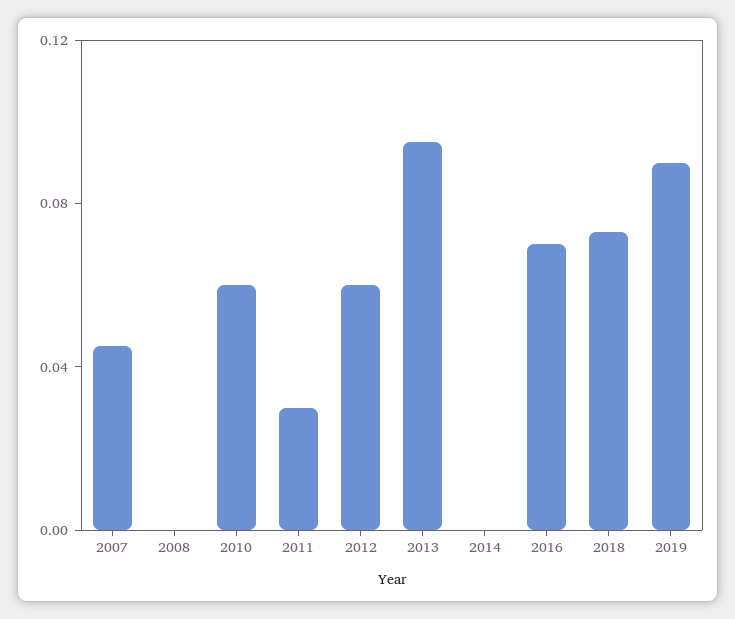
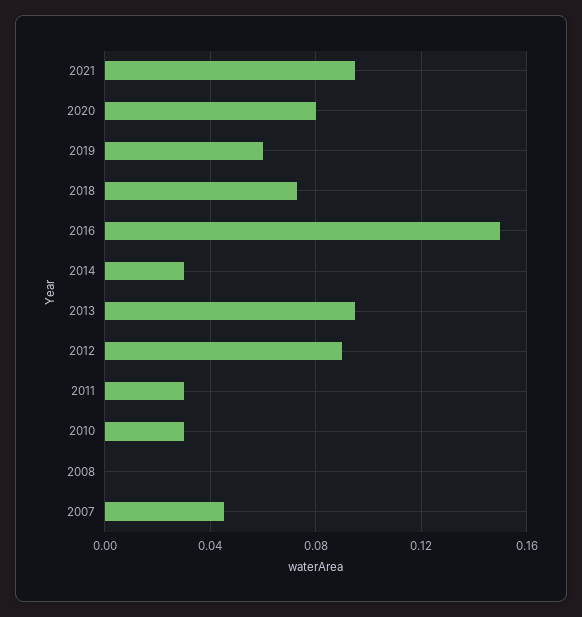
2010: 0.06 -> 0.03
2012: 0.06 -> 0.09
2014: 0 -> 0.03
2016: 0.07 -> 0.15
2019: 0.09 -> 0.06
2021: none -> 0.095
2020: none -> 0.08

